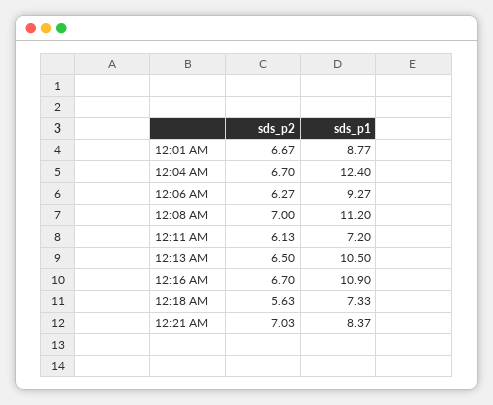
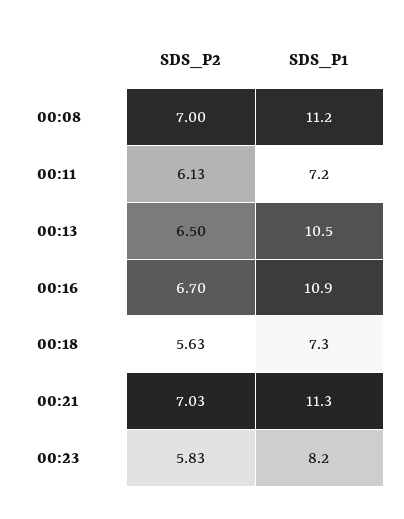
sds_p2, 12:01 AM: 6.67 -> none
sds_p1, 12:01 AM: 8.77 -> none
sds_p2, 12:04 AM: 6.7 -> none
sds_p1, 12:04 AM: 12.4 -> none
sds_p2, 12:06 AM: 6.27 -> none
sds_p1, 12:06 AM: 9.27 -> none
sds_p1, 12:21 AM: 8.37 -> 11.3
sds_p2, 00:23: none -> 5.83
sds_p1, 00:23: none -> 8.2

